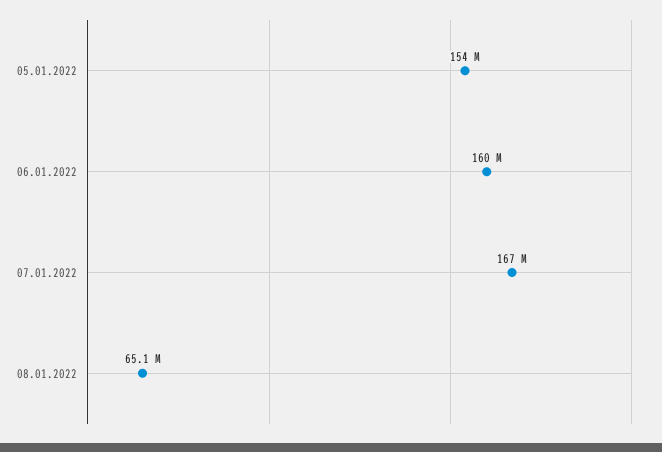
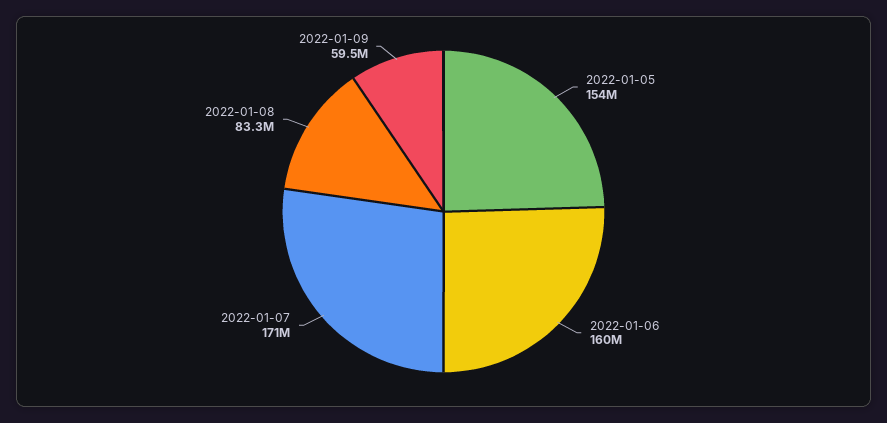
07.01.2022: 167000000 -> 171000000
08.01.2022: 65100000 -> 83300000
2022-01-09: none -> 59500000

